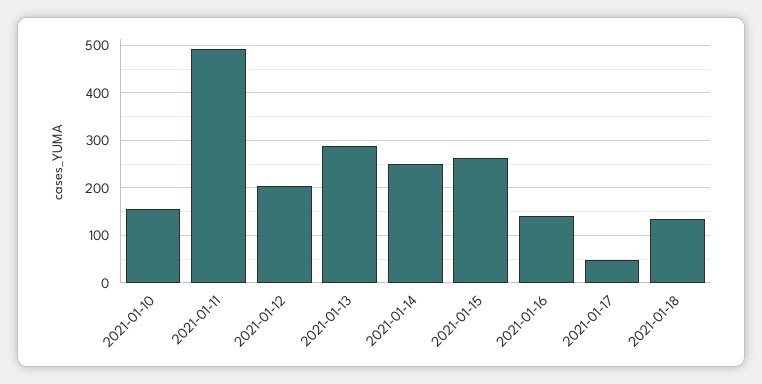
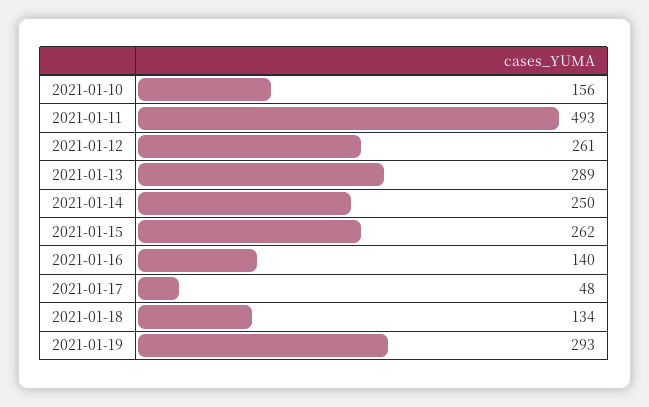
2021-01-12: 200 -> 261
2021-01-19: none -> 293

